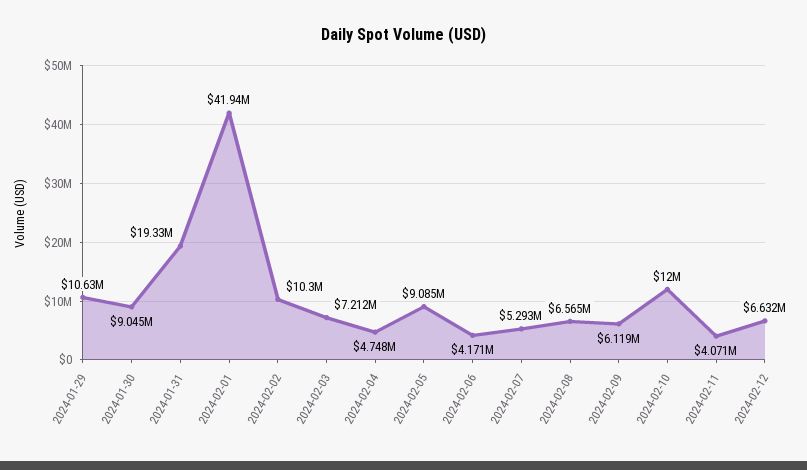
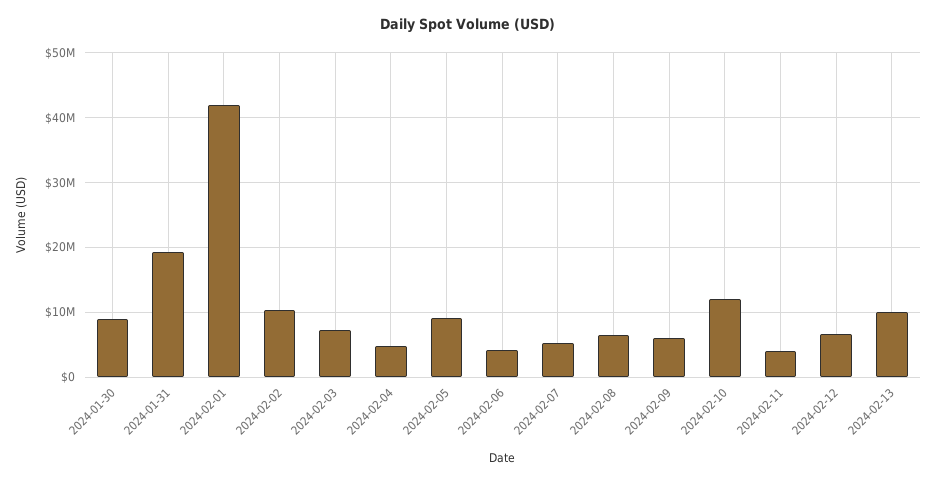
2024-01-29: 10630000 -> none
2024-02-13: none -> 10000000

